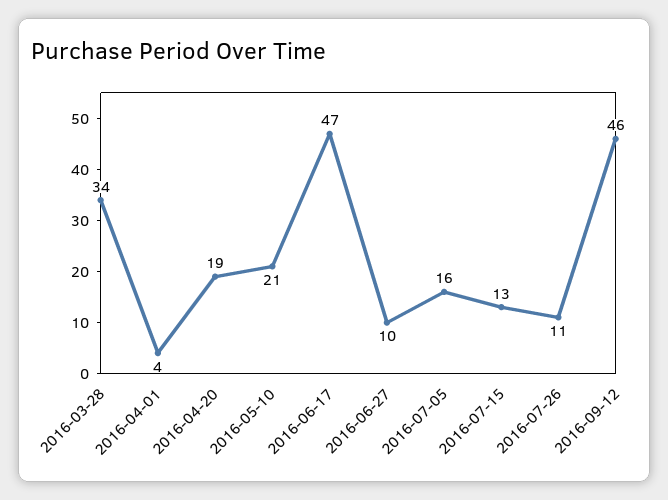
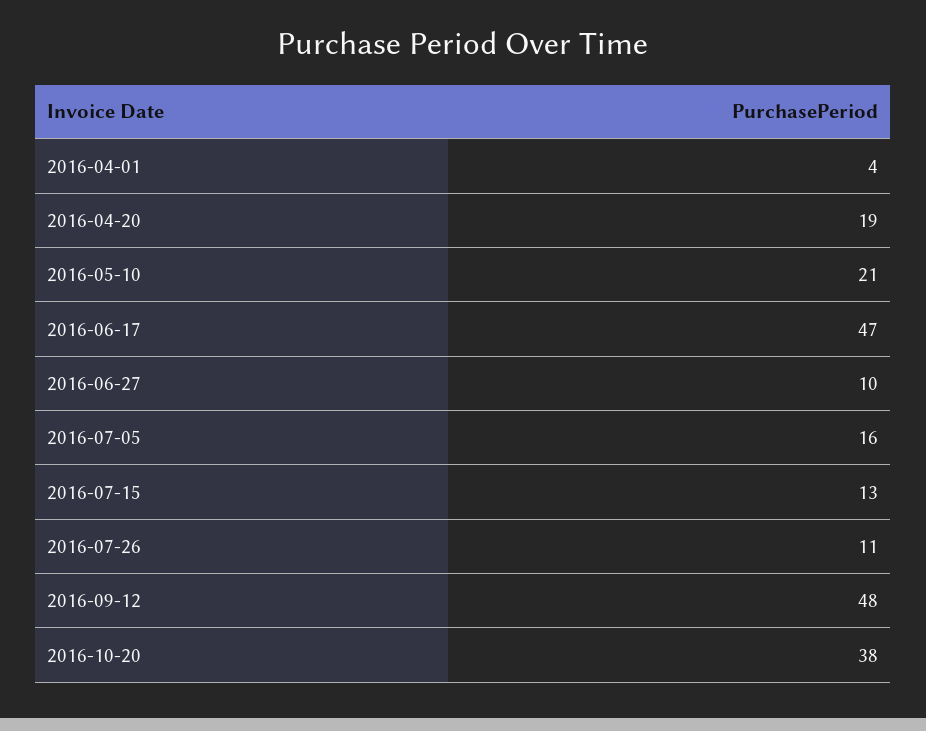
2016-03-28: 34 -> none
2016-09-12: 46 -> 48
2016-10-20: none -> 38

